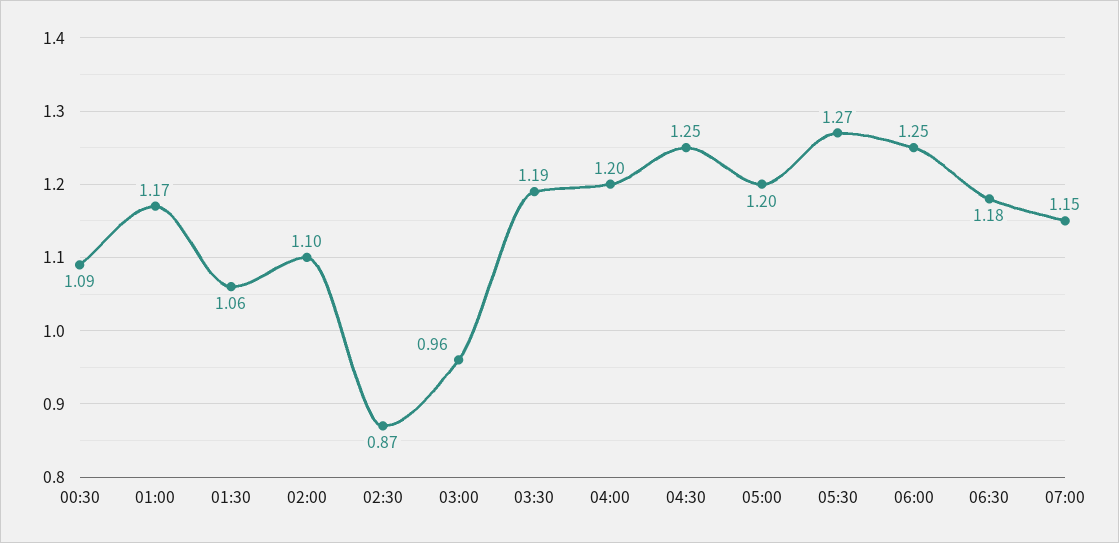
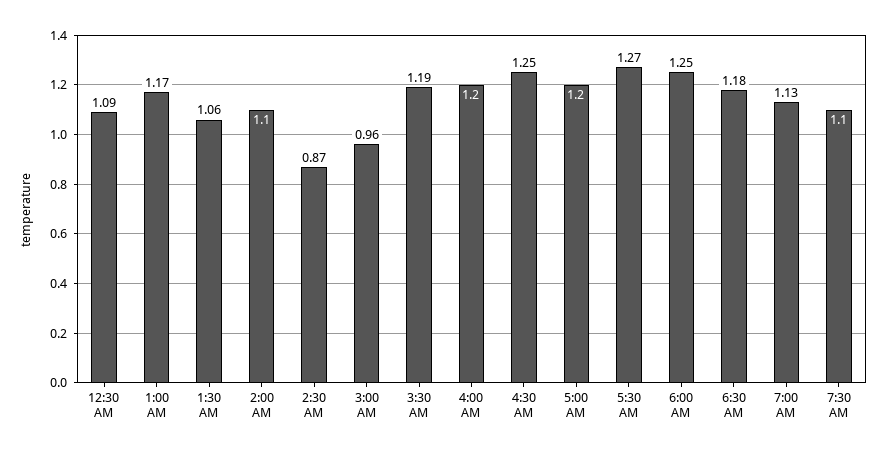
07:00: 1.15 -> 1.13
7:30 AM: none -> 1.1

